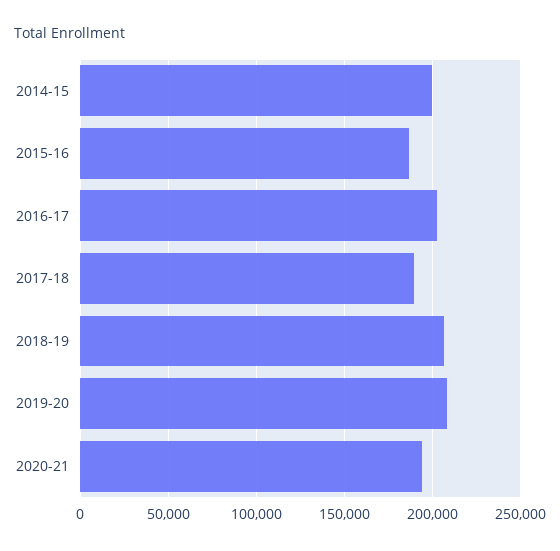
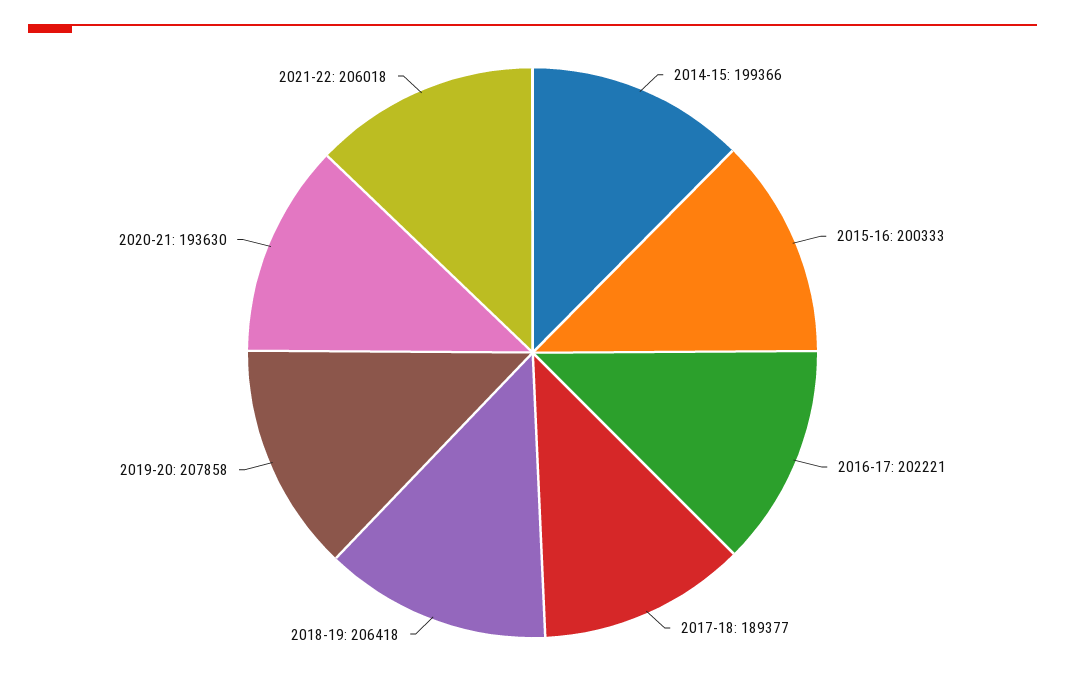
2015-16: 185000 -> 200333
2021-22: none -> 206018

